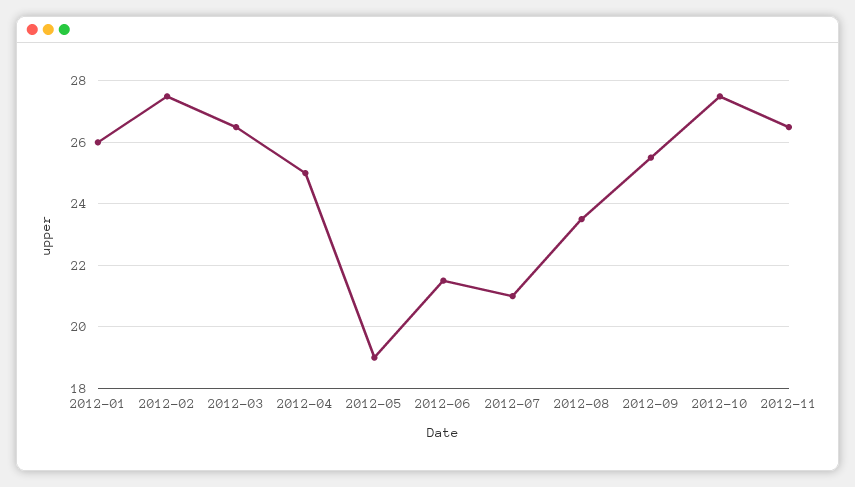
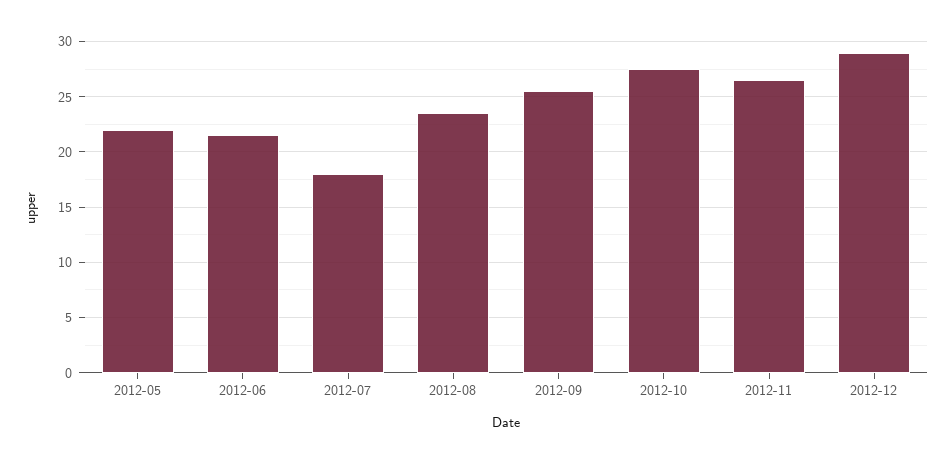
2012-01: 26 -> none
2012-02: 27.5 -> none
2012-03: 26.5 -> none
2012-04: 25 -> none
2012-05: 19 -> 22
2012-07: 21 -> 18
2012-12: none -> 29

